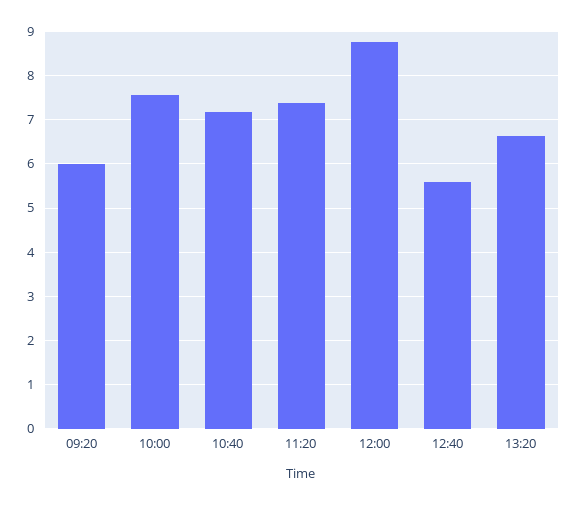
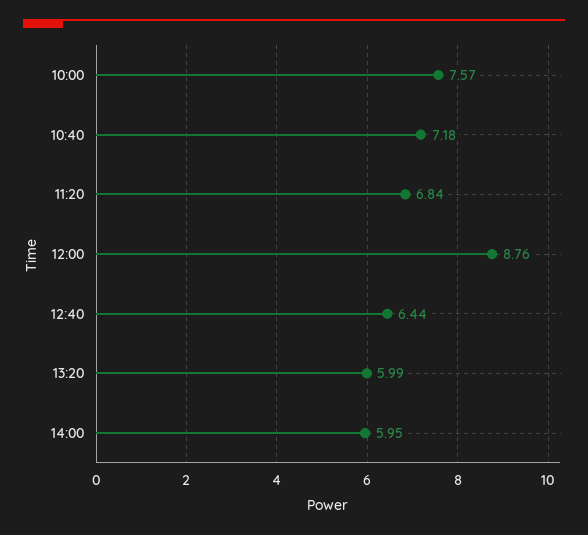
09:20: 6 -> none
11:20: 7.4 -> 6.84
12:40: 5.6 -> 6.44
13:20: 6.6 -> 5.99
14:00: none -> 5.95

